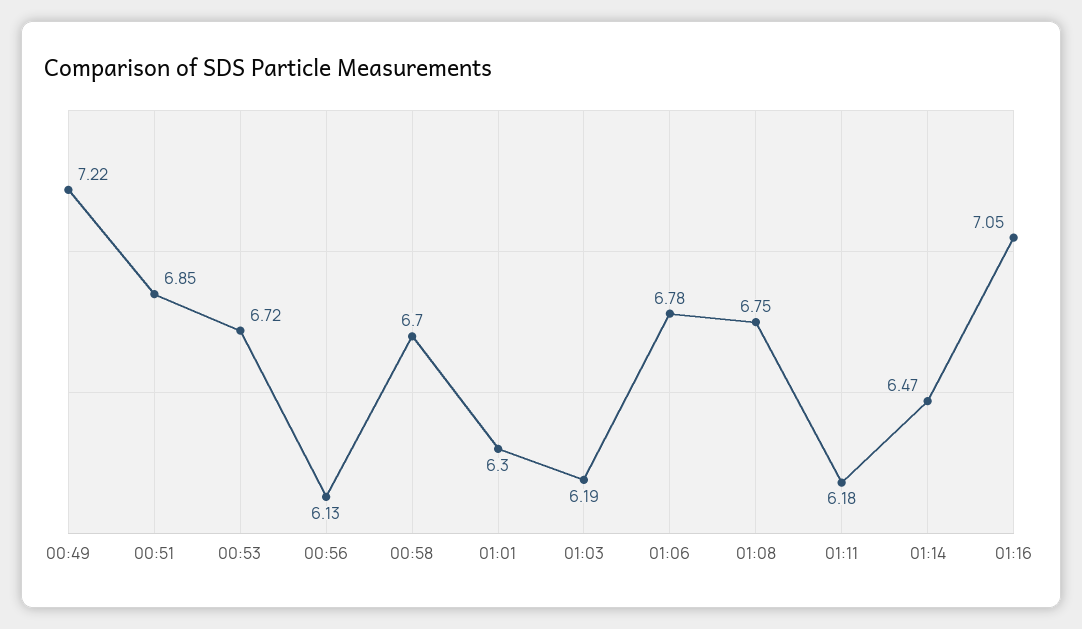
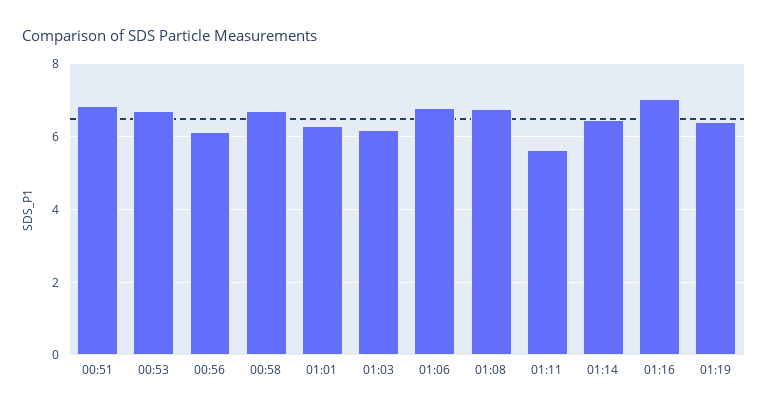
00:49: 7.22 -> none
01:11: 6.18 -> 5.6
01:19: none -> 6.4

